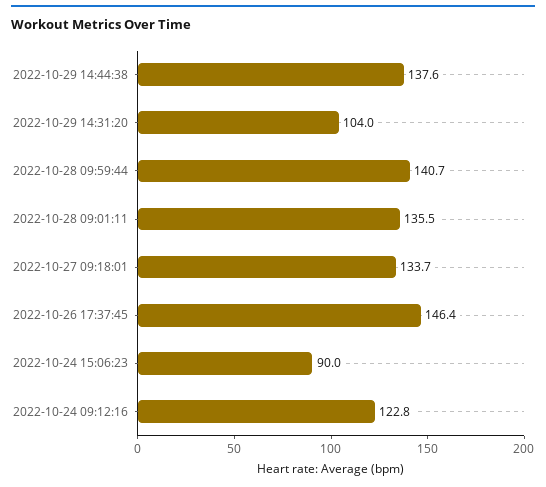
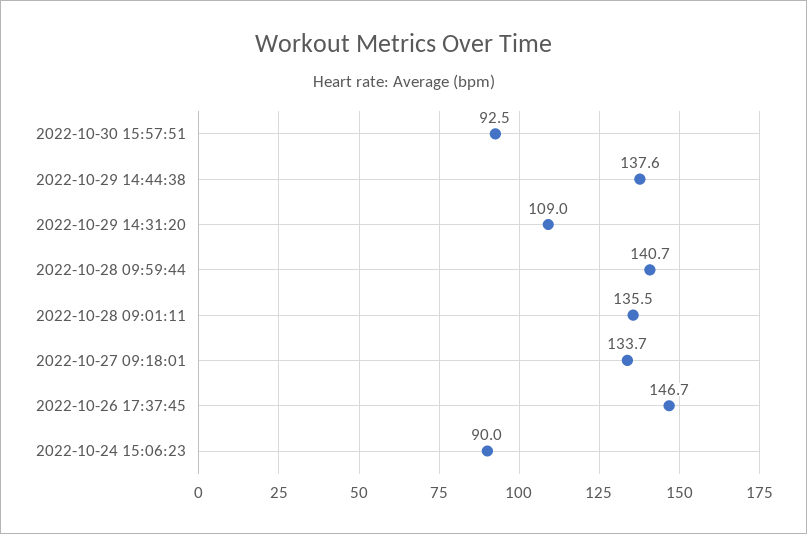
2022-10-29 14:31:20: 104 -> 109
2022-10-26 17:37:45: 146.4 -> 146.7
2022-10-24 09:12:16: 122.8 -> none
2022-10-30 15:57:51: none -> 92.5

